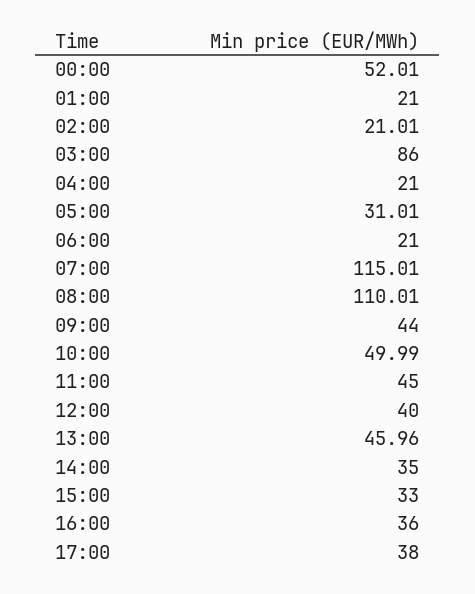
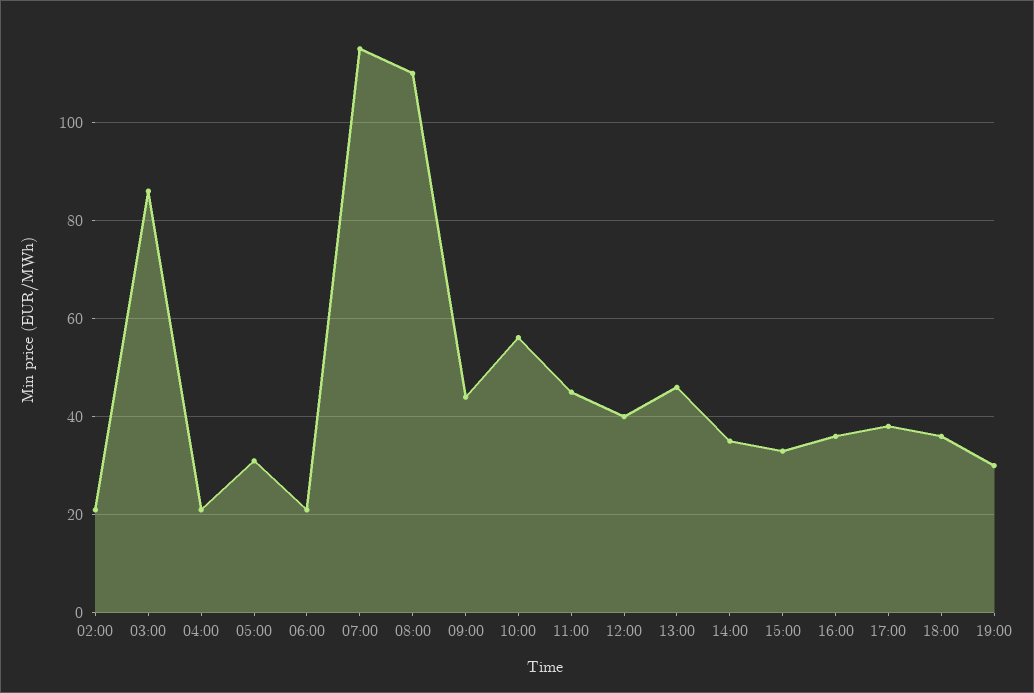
00:00: 52.01 -> none
01:00: 21 -> none
10:00: 49.99 -> 56
18:00: none -> 36
19:00: none -> 30

